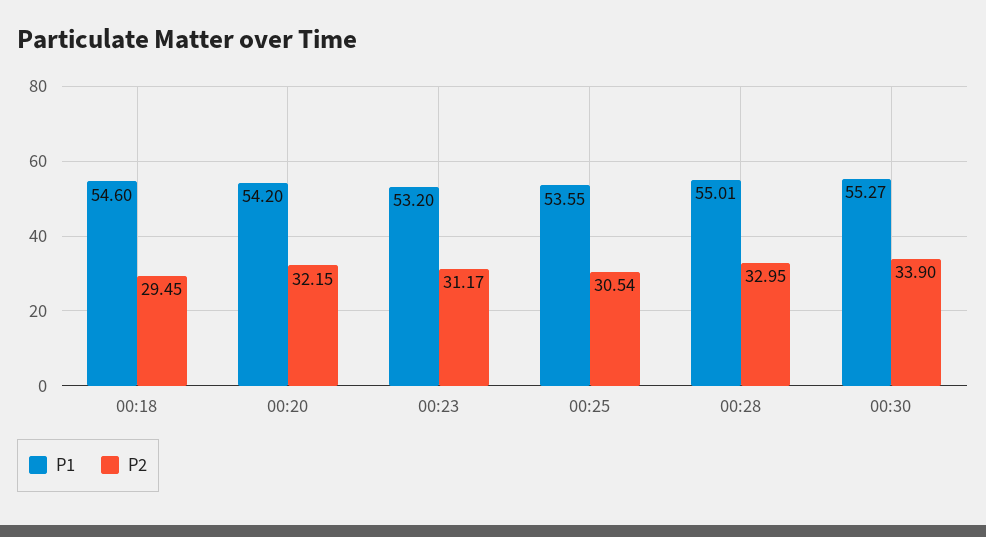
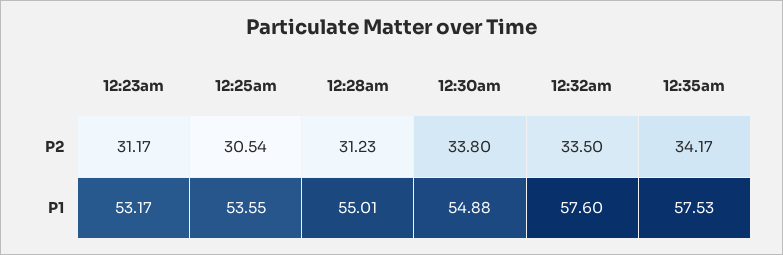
P1, 00:18: 54.6 -> none
P2, 00:18: 29.45 -> none
P1, 00:20: 54.2 -> none
P2, 00:20: 32.15 -> none
P1, 00:23: 53.2 -> 53.17
P2, 00:28: 32.95 -> 31.23
P1, 00:30: 55.27 -> 54.88
P2, 00:30: 33.9 -> 33.8
P2, 12:32am: none -> 33.5
P2, 12:35am: none -> 34.17
P1, 12:32am: none -> 57.6
P1, 12:35am: none -> 57.53

